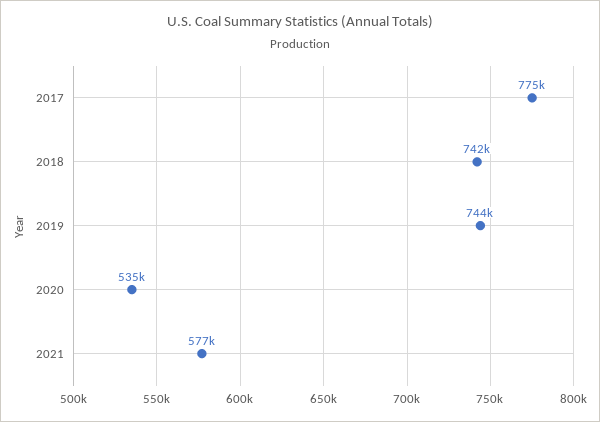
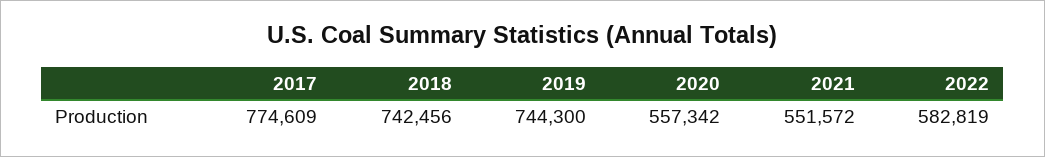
2020: 535000 -> 557342
2021: 577000 -> 551572
2022: none -> 582819

